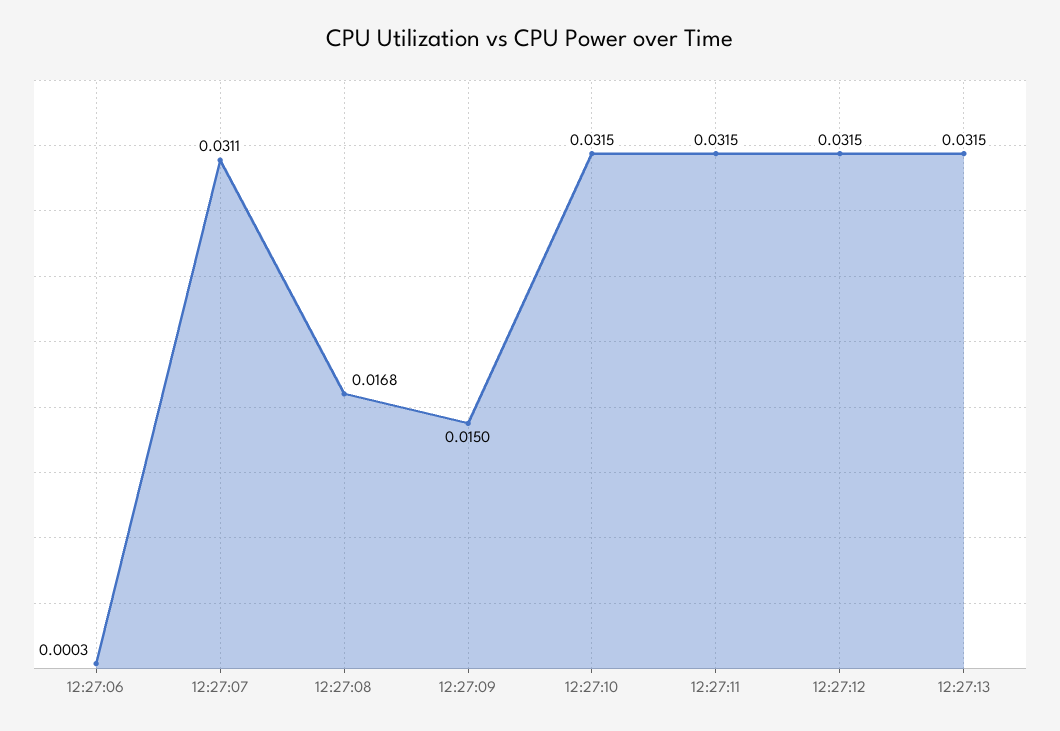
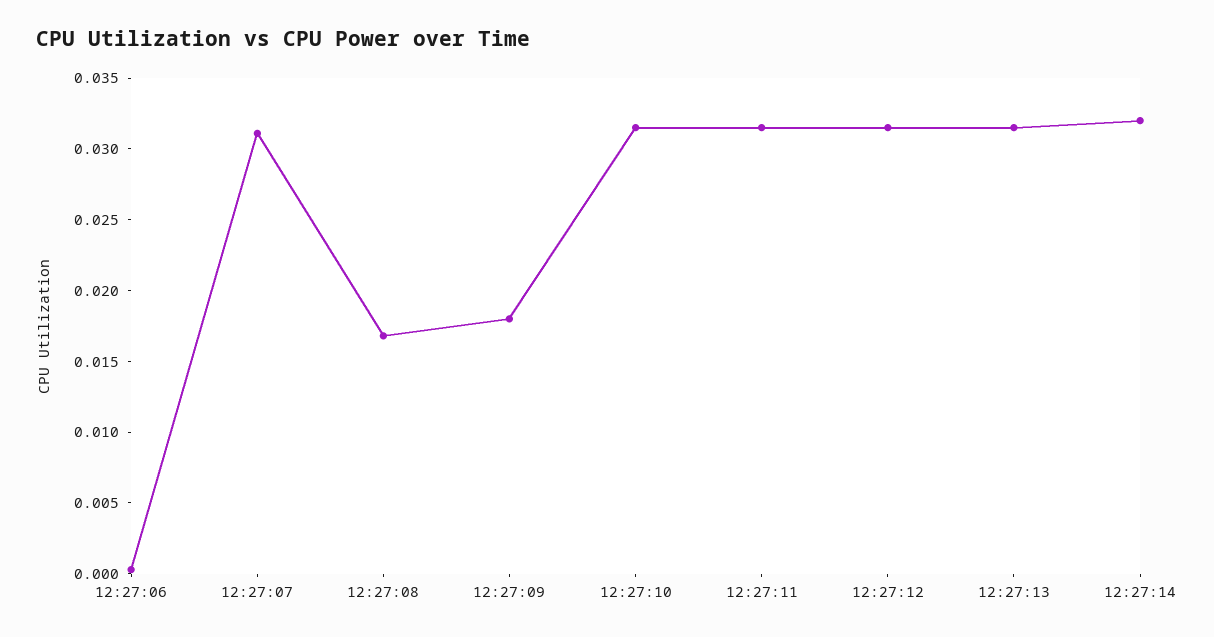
12:27:09: 0.015 -> 0.018
12:27:14: none -> 0.032

